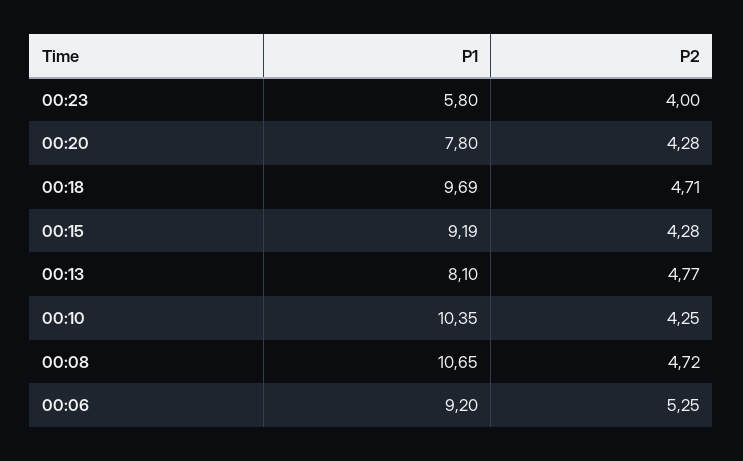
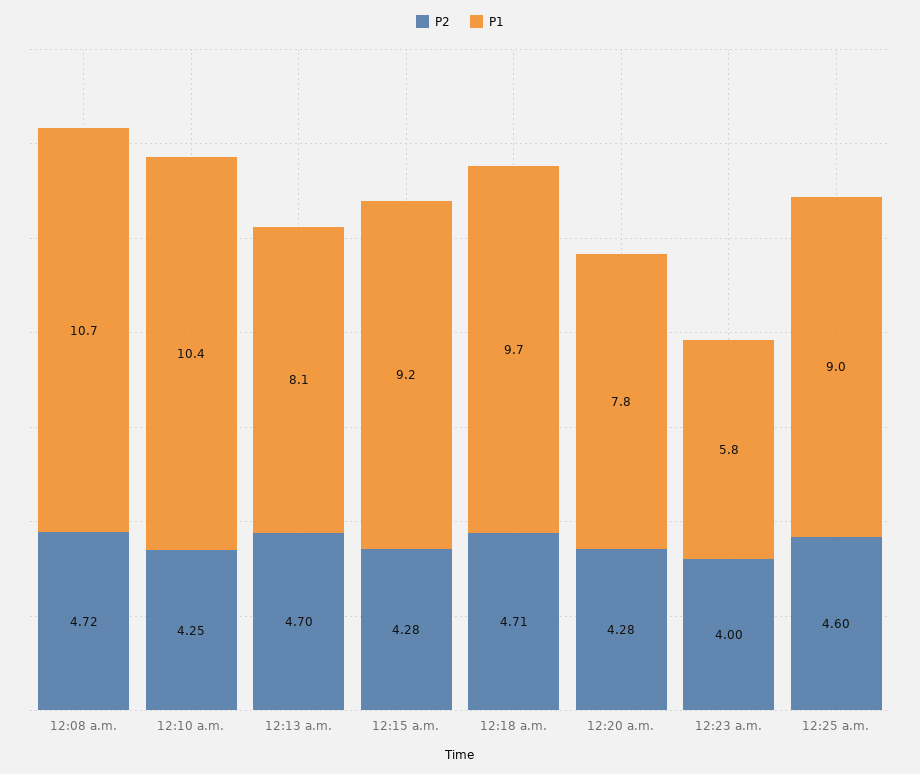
P2, 00:13: 4.77 -> 4.7
P1, 00:06: 9.2 -> none
P2, 00:06: 5.25 -> none
P2, 12:25 a.m.: none -> 4.6
P1, 12:25 a.m.: none -> 9

